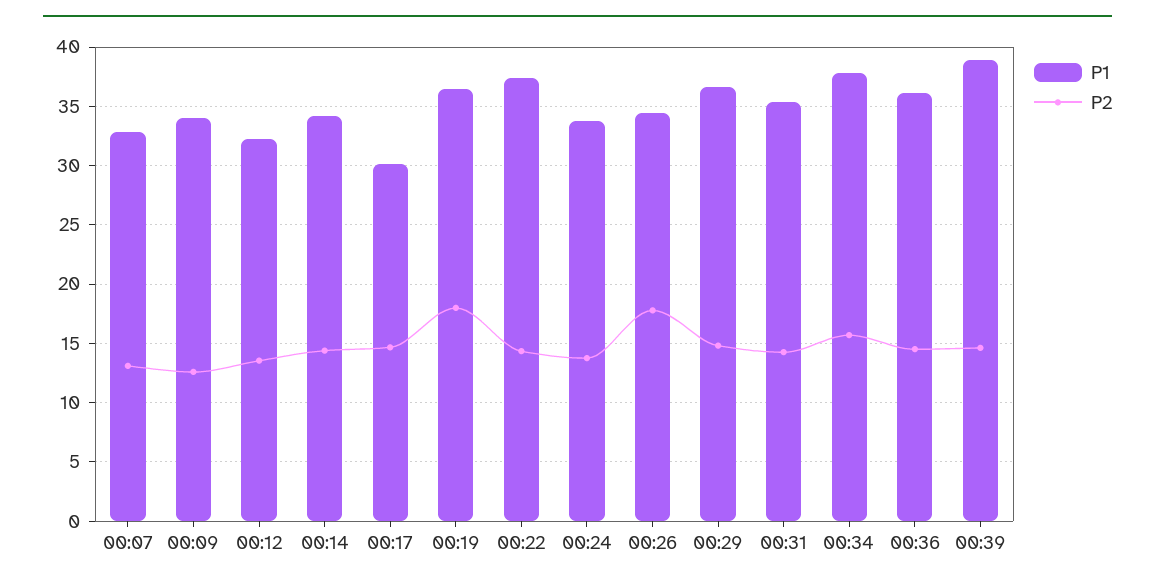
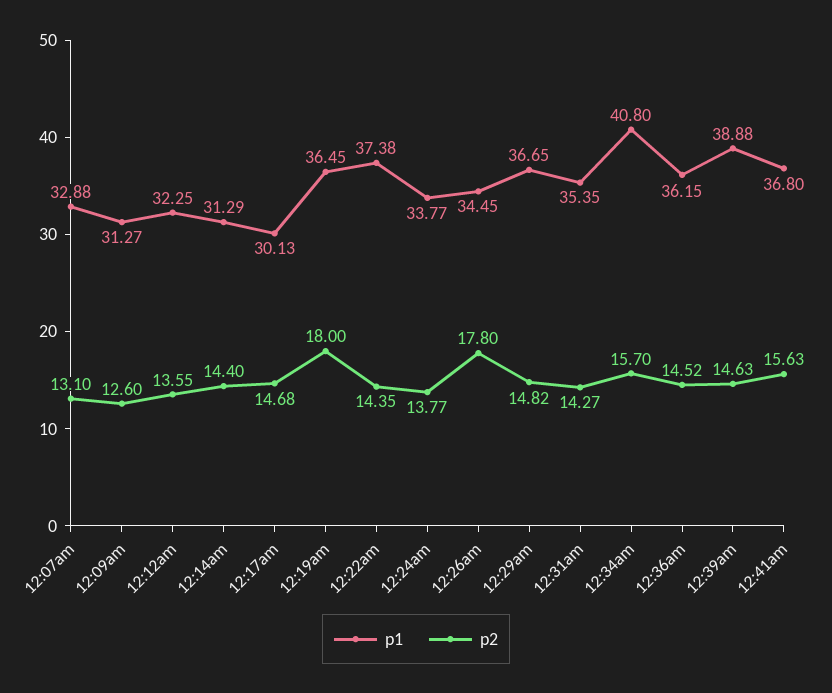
P1, 00:09: 34 -> 31.27
P1, 00:14: 34 -> 31.29
P1, 00:34: 38 -> 40.8
P1, 12:41am: none -> 36.8
P2, 12:41am: none -> 15.63

